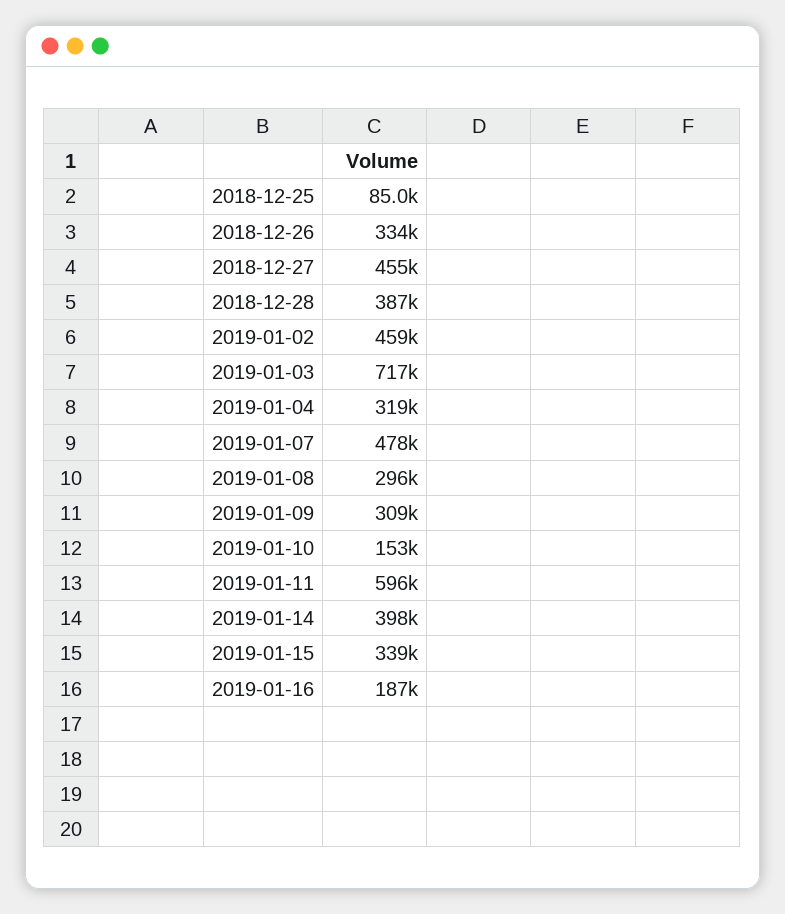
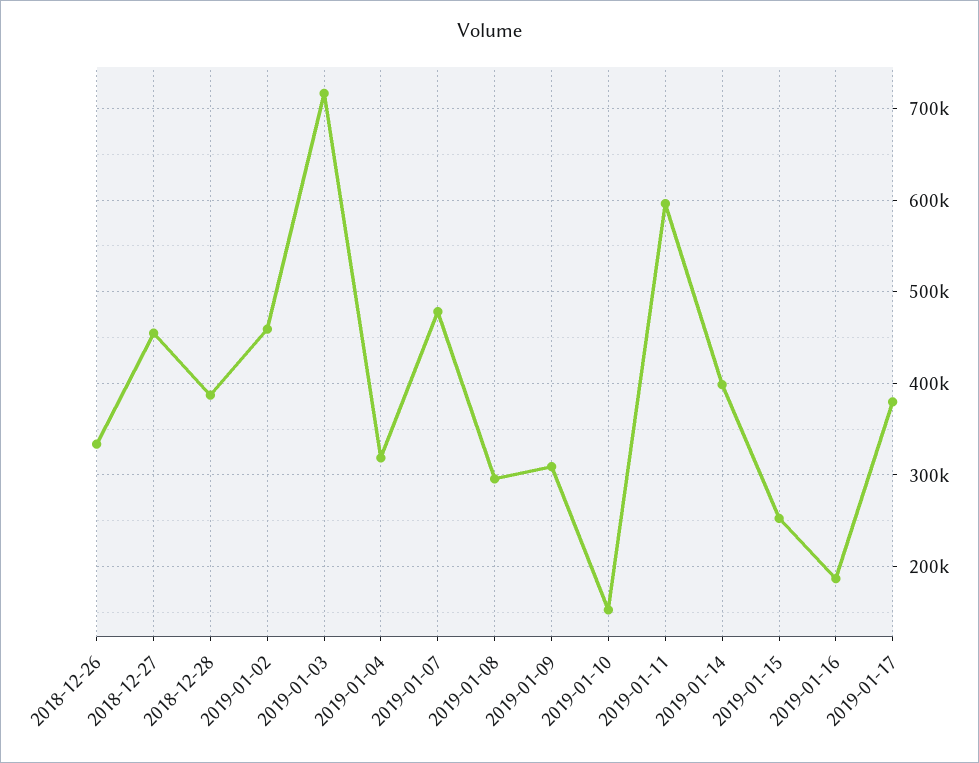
2018-12-25: 85000 -> none
2019-01-15: 339000 -> 250000
2019-01-17: none -> 380000

